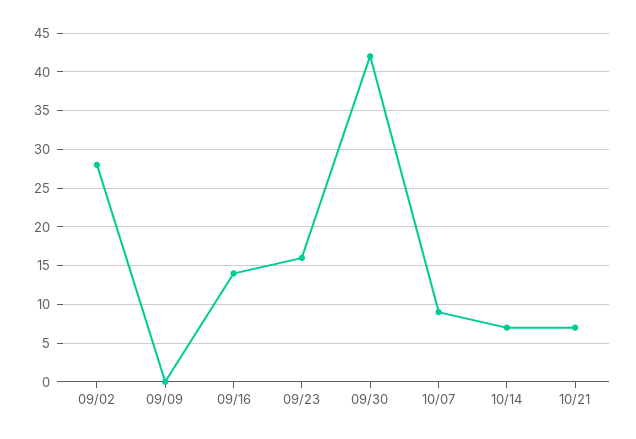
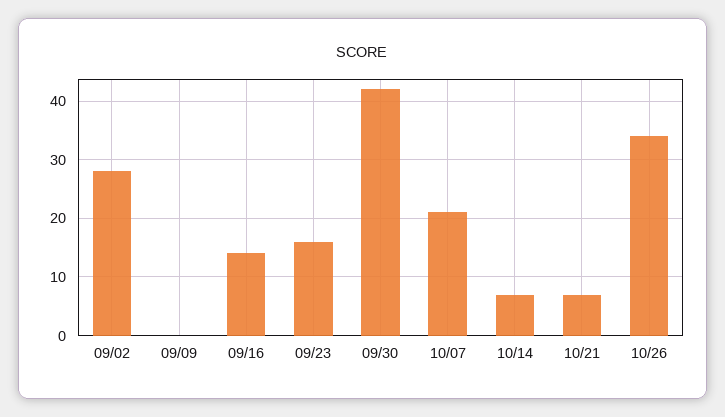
10/07: 9 -> 20
10/26: none -> 35

